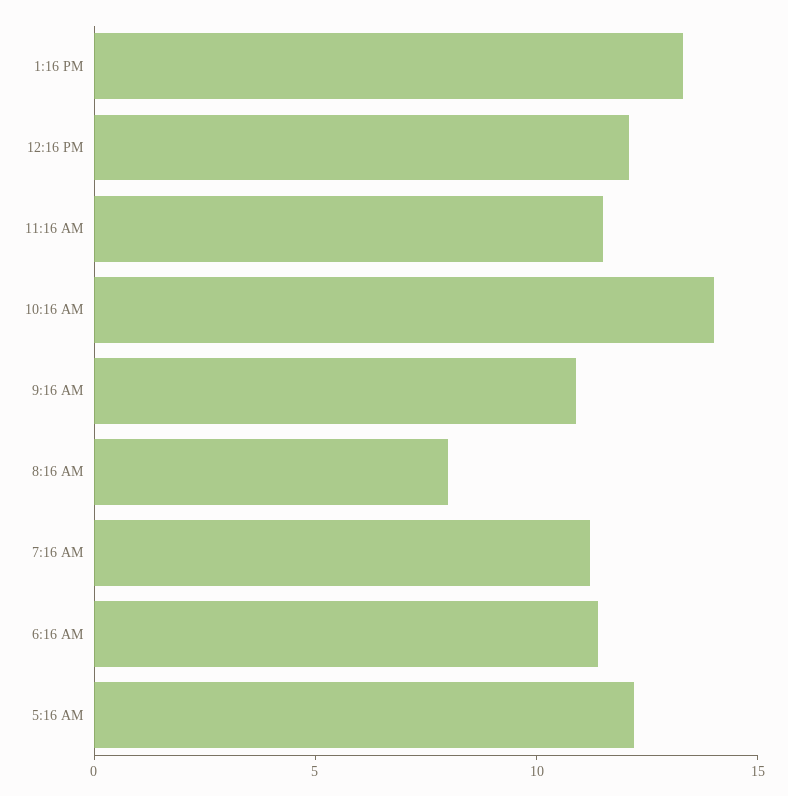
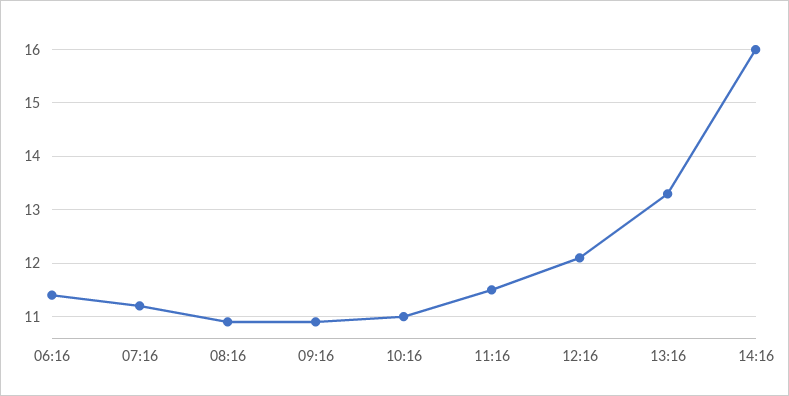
10:16 AM: 14 -> 11
8:16 AM: 8 -> 11
5:16 AM: 12 -> none
14:16: none -> 16

